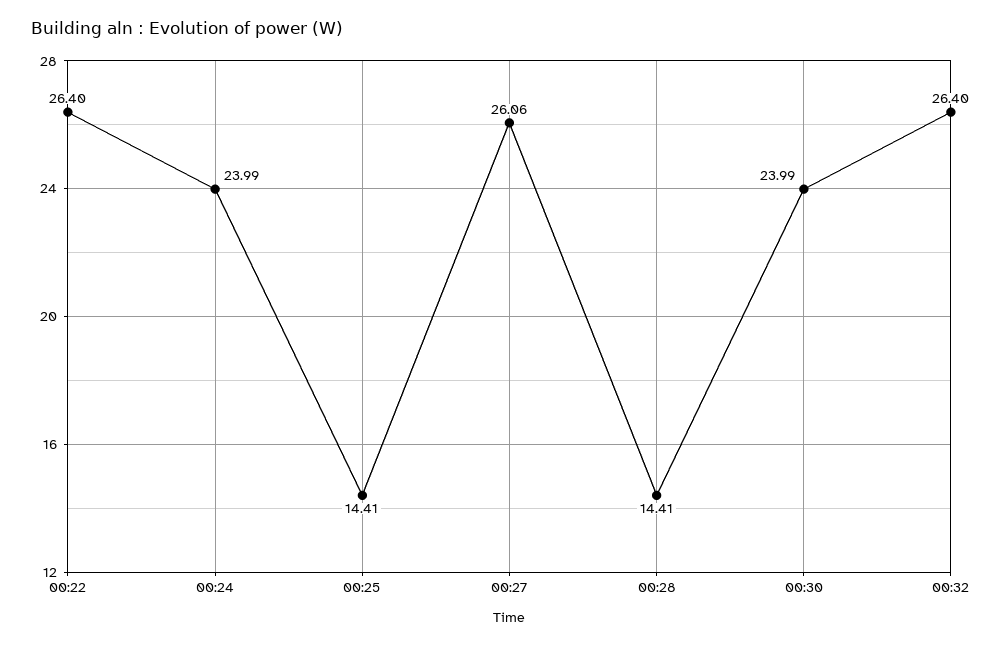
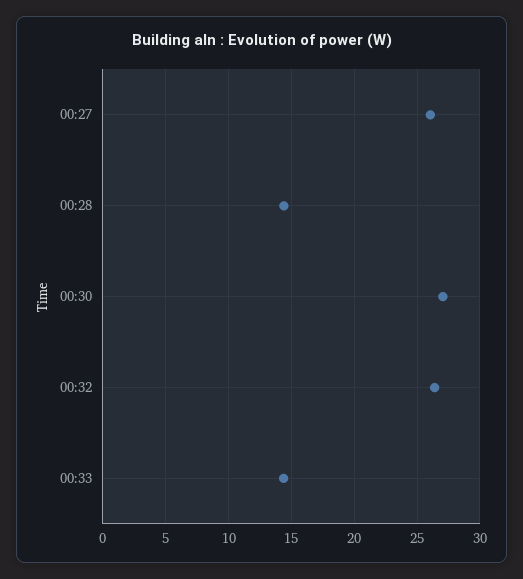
00:22: 26.4 -> none
00:24: 23.99 -> none
00:25: 14.41 -> none
00:30: 23.99 -> 27
00:33: none -> 14.5

